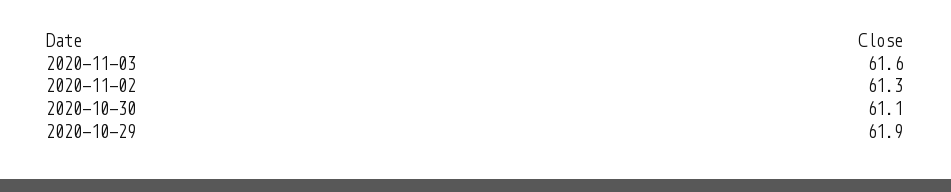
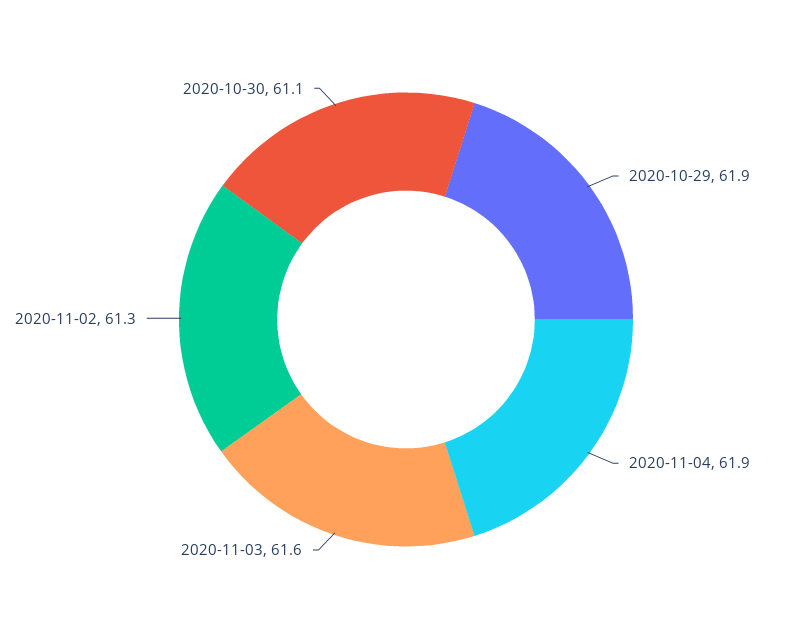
2020-11-04: none -> 61.9

